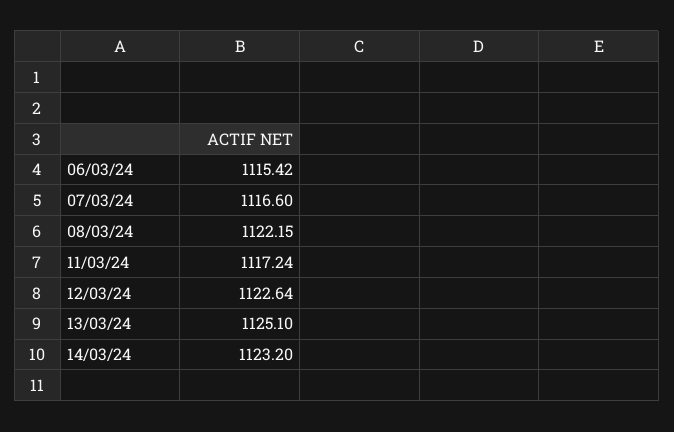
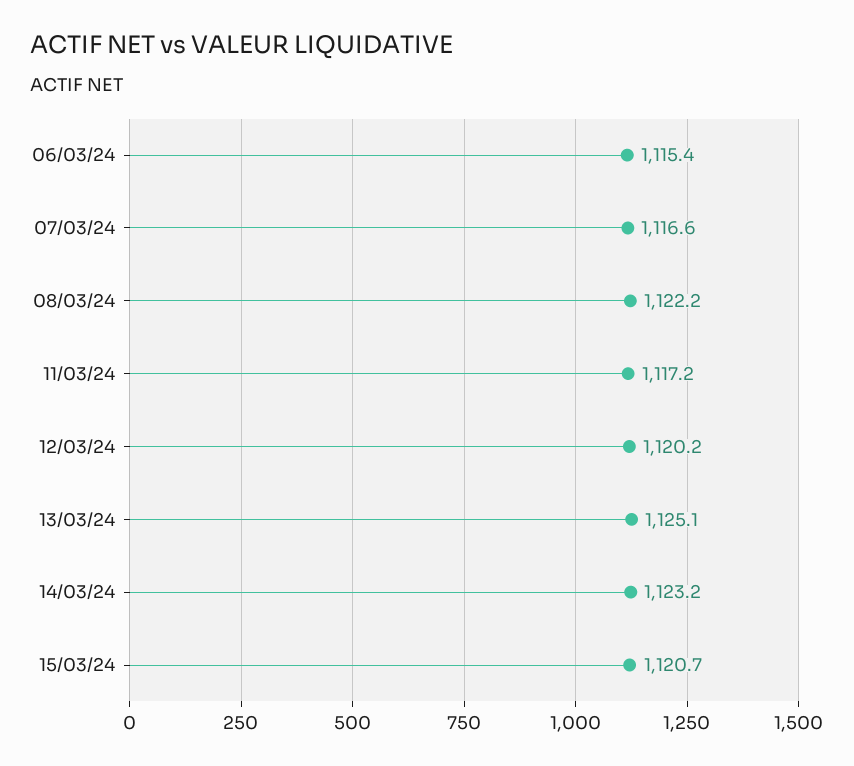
12/03/24: 1122.64 -> 1120.2
15/03/24: none -> 1120.7

